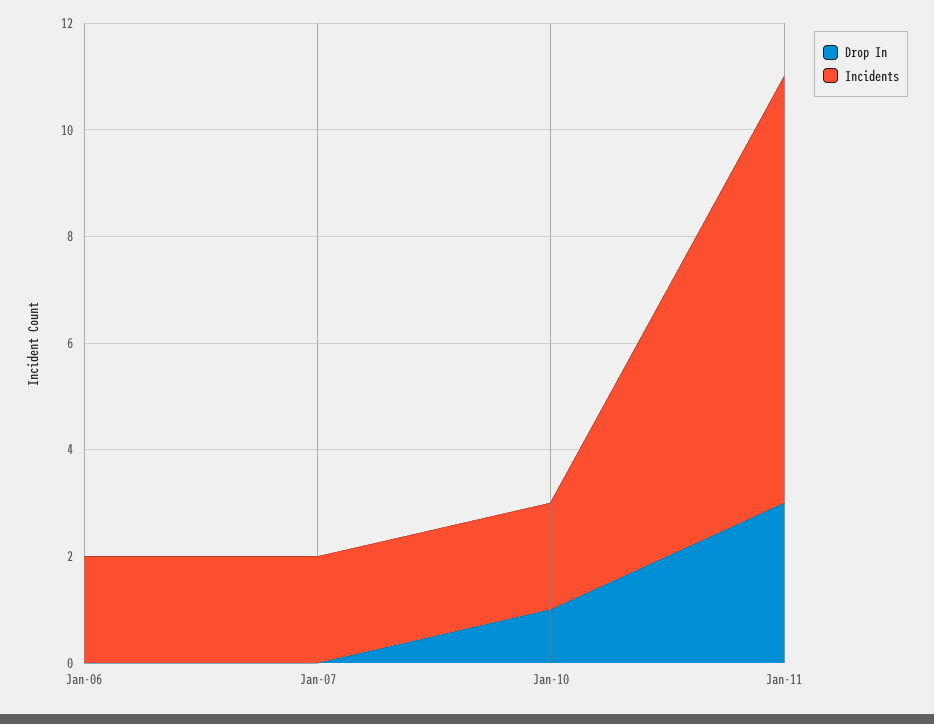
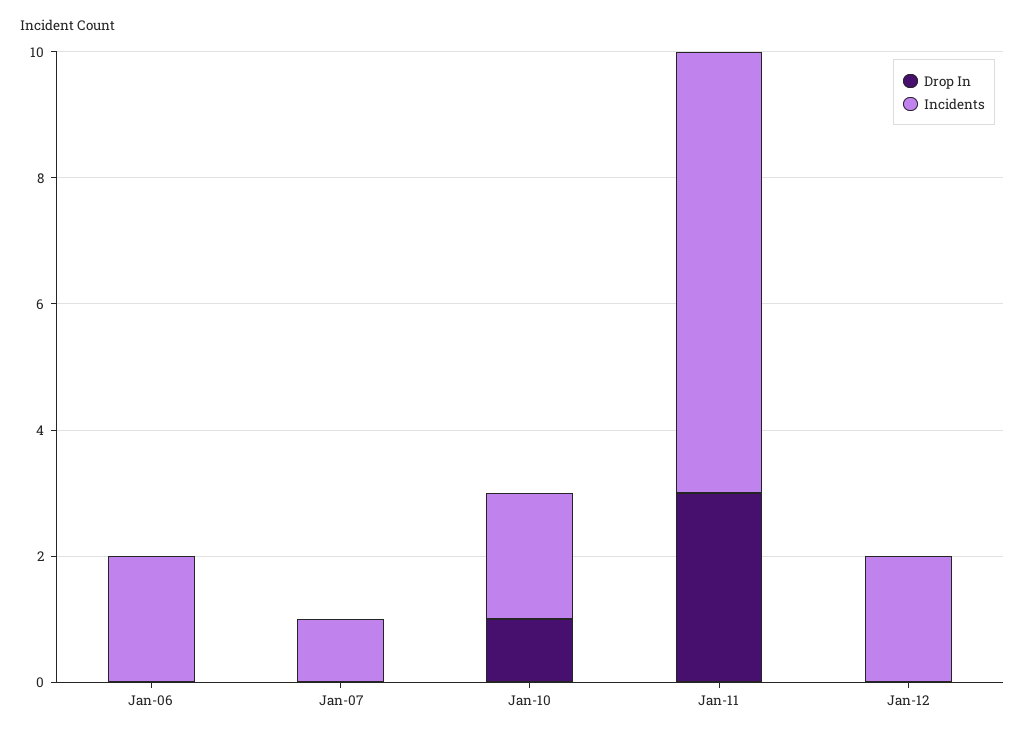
Incidents, Jan-07: 2 -> 1
Incidents, Jan-11: 8 -> 7
Drop In, Jan-12: none -> 0
Incidents, Jan-12: none -> 2

